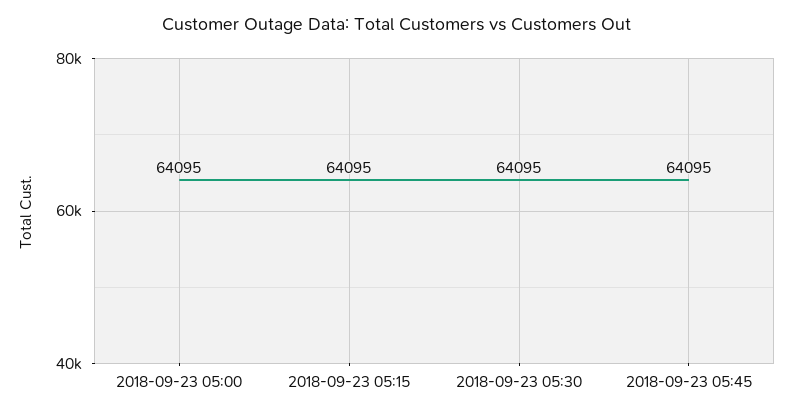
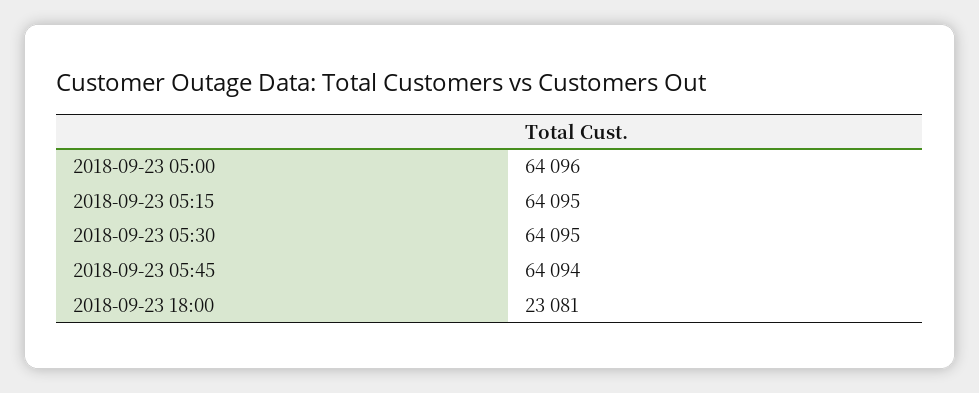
2018-09-23 05:00: 64095 -> 64096
2018-09-23 05:45: 64095 -> 64094
2018-09-23 18:00: none -> 23081

